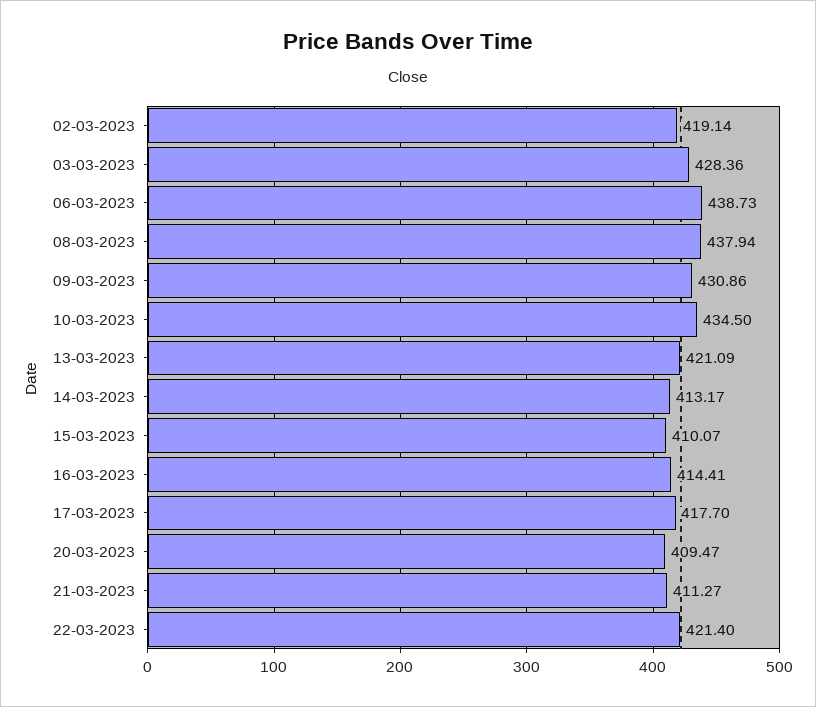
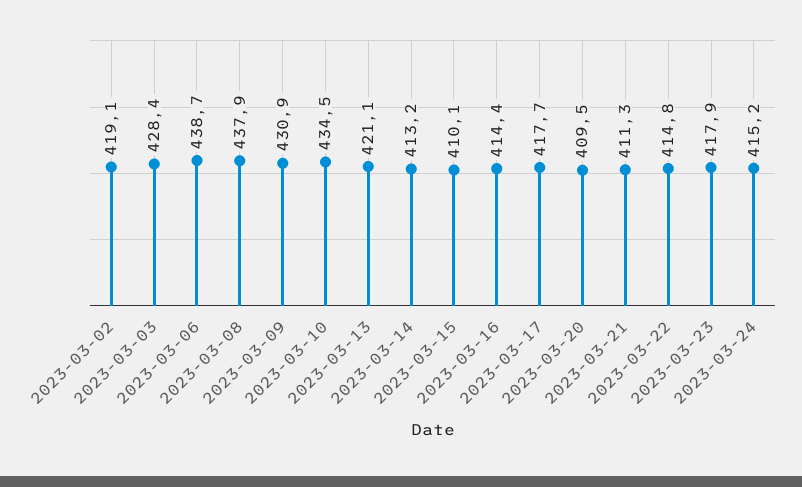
22-03-2023: 421.4 -> 414.8
2023-03-23: none -> 417.9
2023-03-24: none -> 415.2

